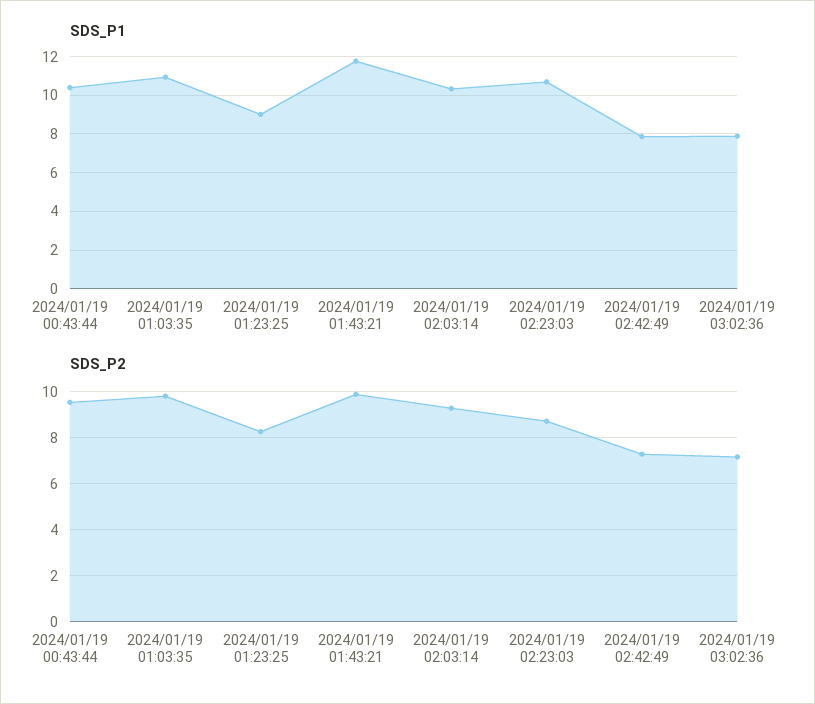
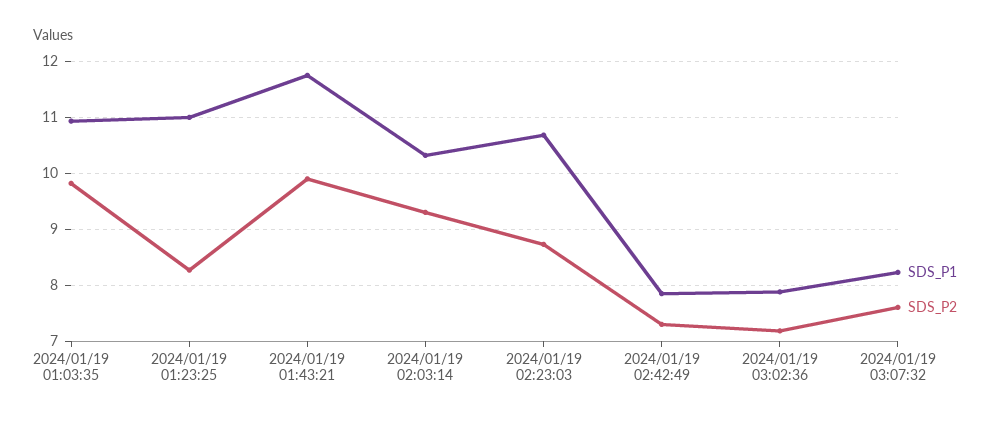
SDS_P1, 2024/01/19 00:43:44: 10.5 -> none
SDS_P1, 2024/01/19 01:23:25: 9 -> 11
SDS_P2, 2024/01/19 00:43:44: 9.5 -> none
SDS_P1, 2024/01/19 03:07:32: none -> 8.2
SDS_P2, 2024/01/19 03:07:32: none -> 7.6

